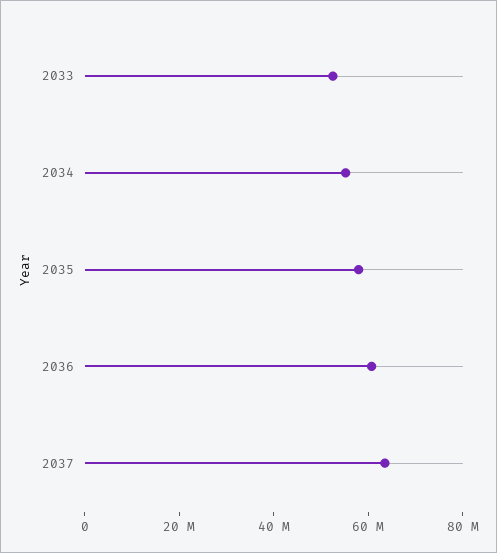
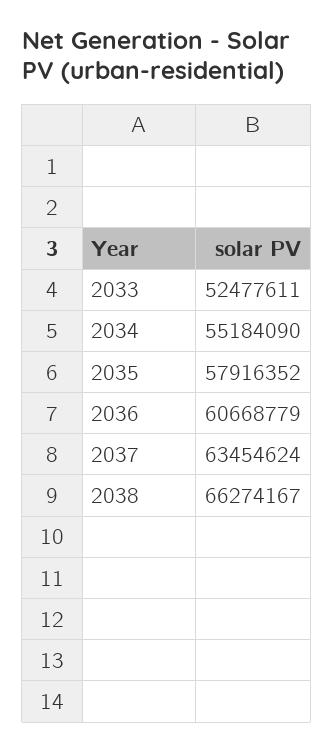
2038: none -> 66274167

